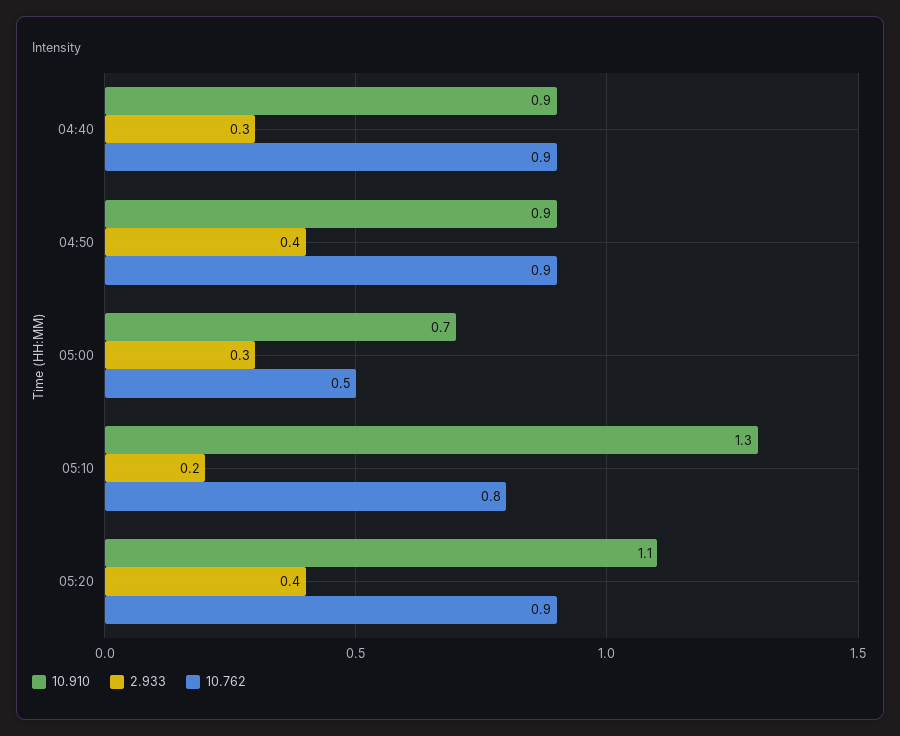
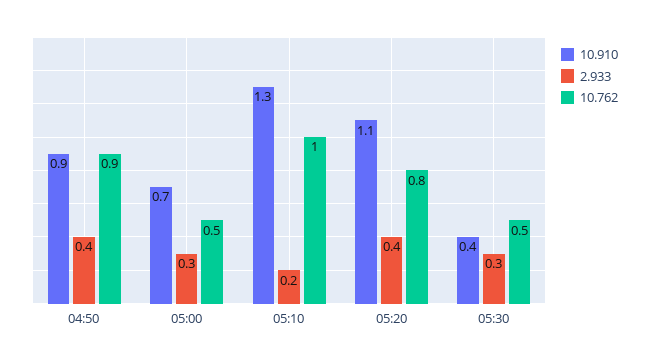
10.910, 04:40: 0.9 -> none
2.933, 04:40: 0.3 -> none
10.762, 04:40: 0.9 -> none
10.762, 05:10: 0.8 -> 1
10.762, 05:20: 0.9 -> 0.8
10.910, 05:30: none -> 0.4
2.933, 05:30: none -> 0.3
10.762, 05:30: none -> 0.5

